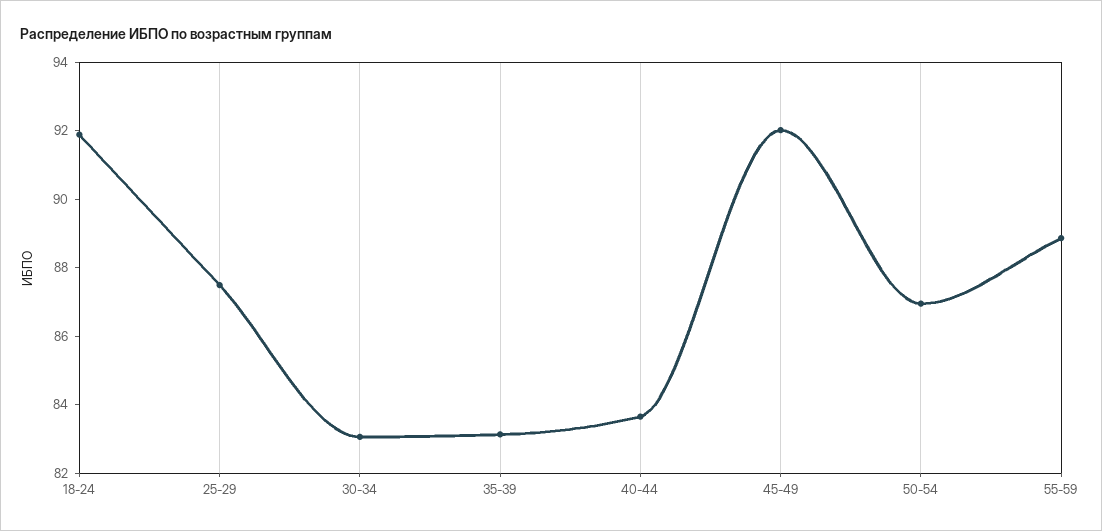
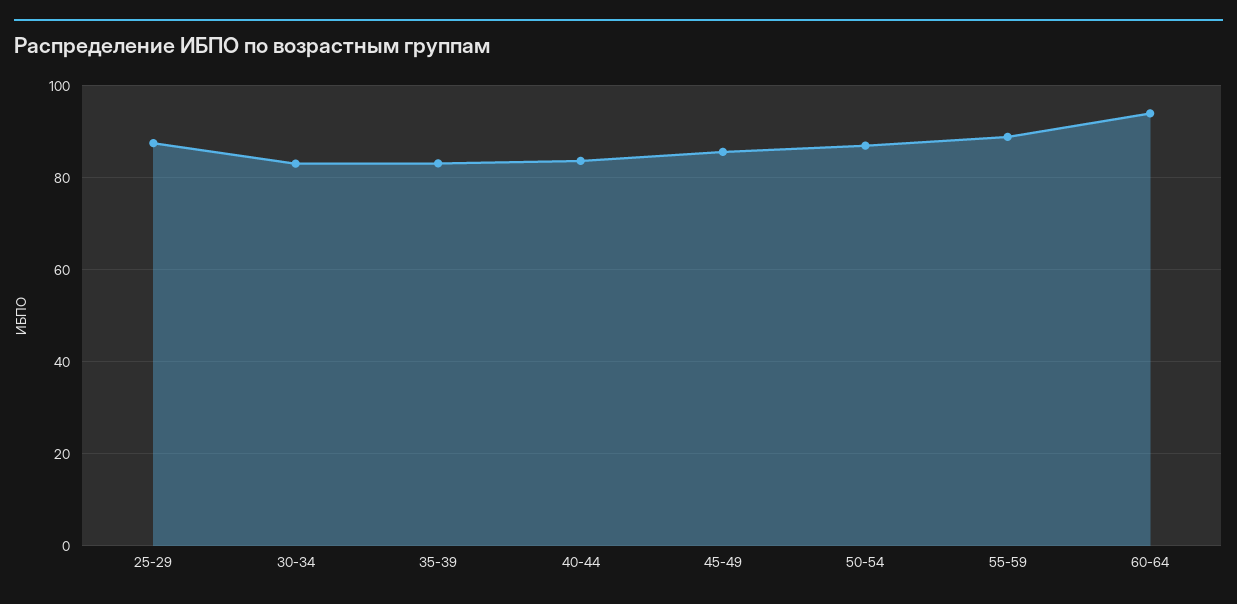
18-24: 92 -> none
45-49: 92 -> 86
60-64: none -> 94

